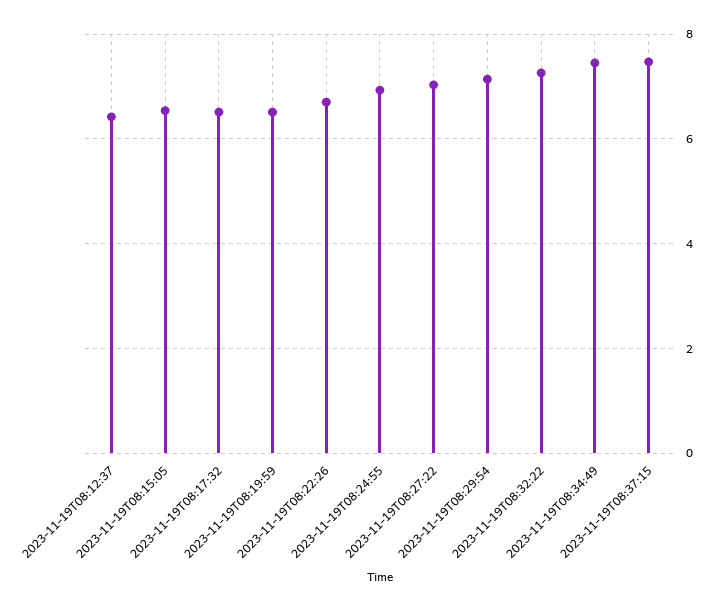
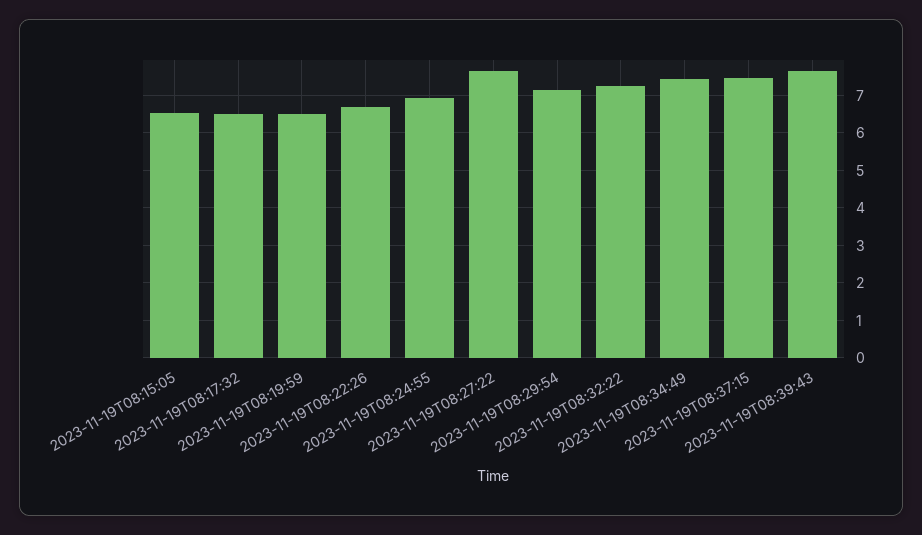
2023-11-19T08:12:37: 6.4 -> none
2023-11-19T08:27:22: 7 -> 7.6
2023-11-19T08:39:43: none -> 7.6

